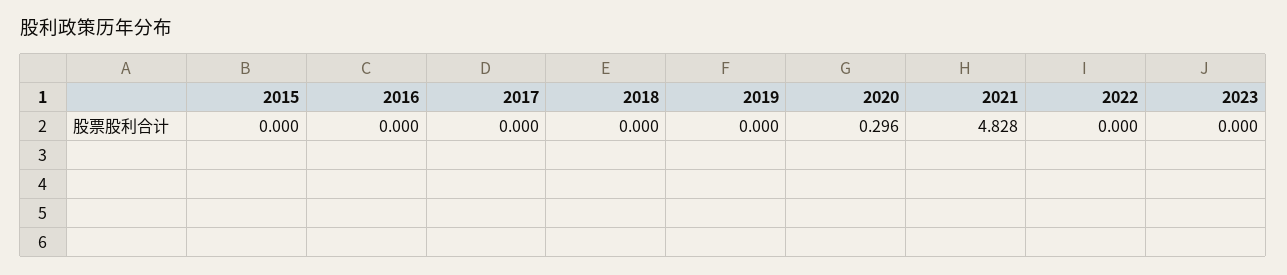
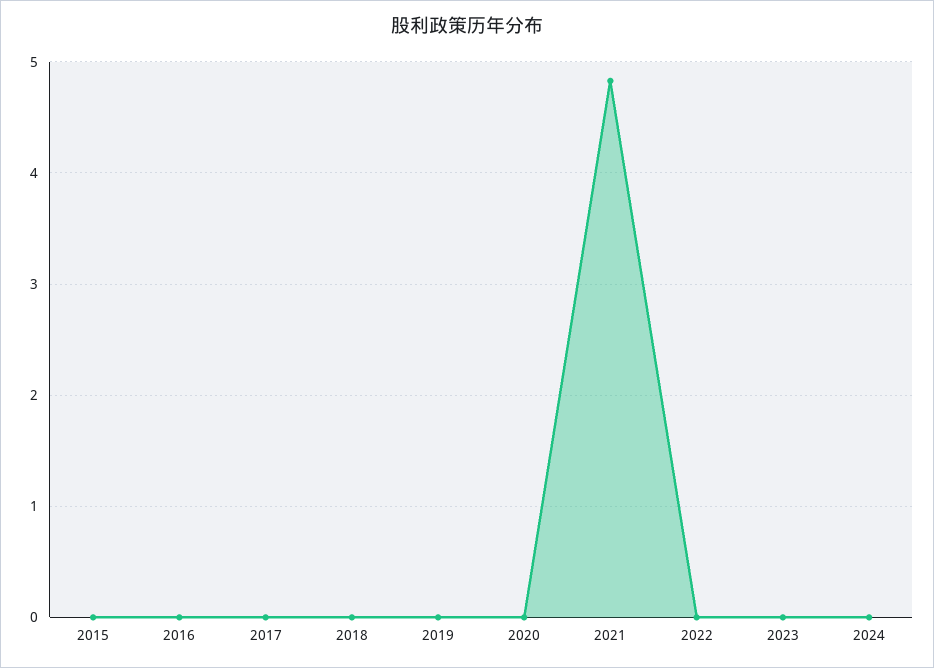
2020: 0.296 -> 0
2024: none -> 0

